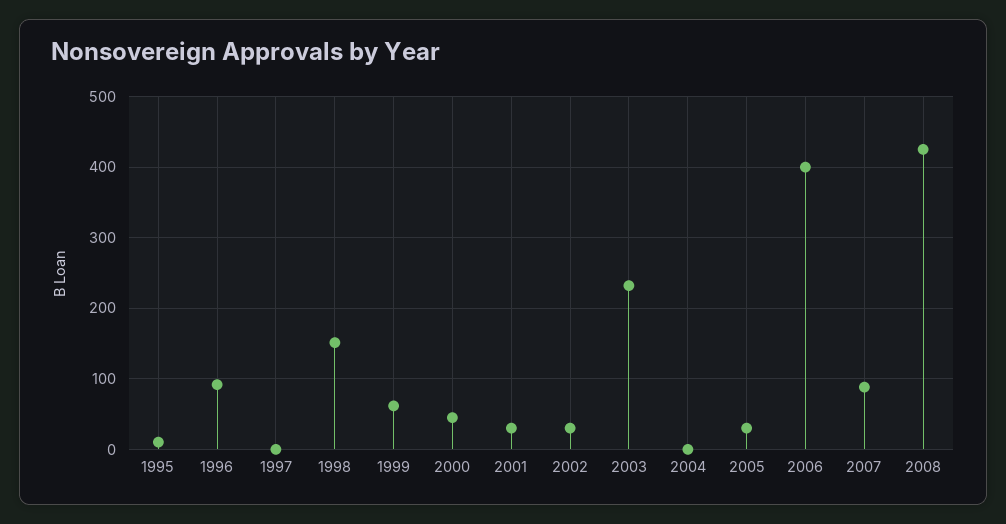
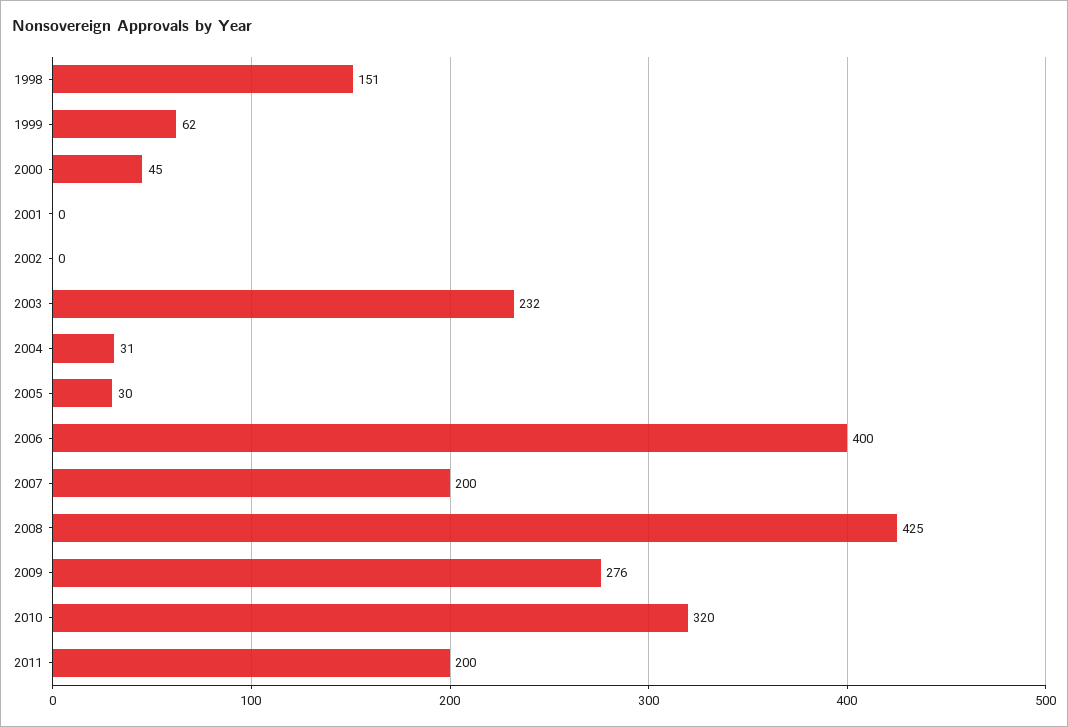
1995: 10 -> none
1996: 90 -> none
1997: 0 -> none
2001: 30 -> 0
2002: 30 -> 0
2004: 0 -> 31
2007: 90 -> 200
2009: none -> 276
2010: none -> 320
2011: none -> 200

